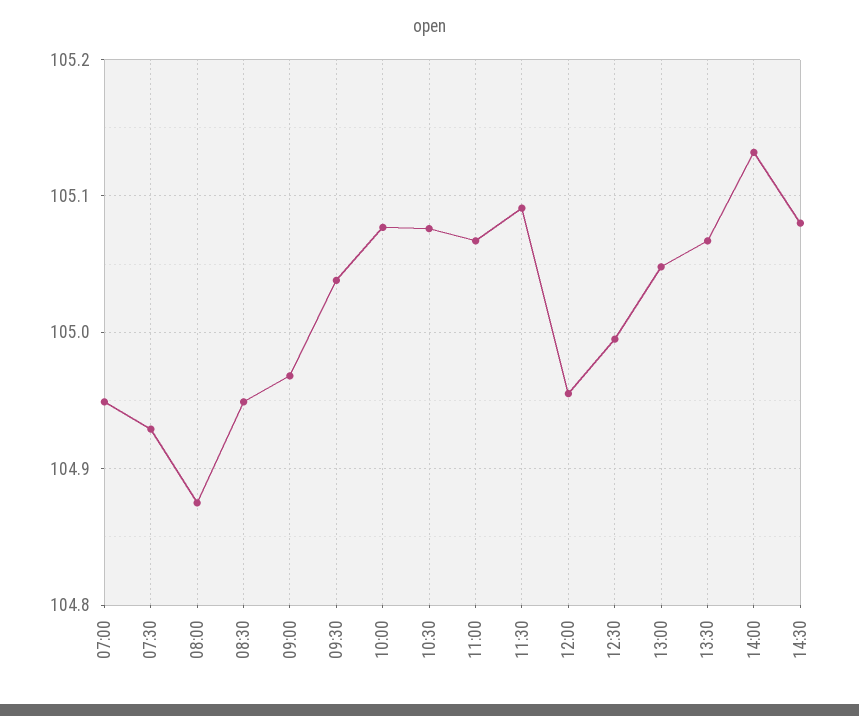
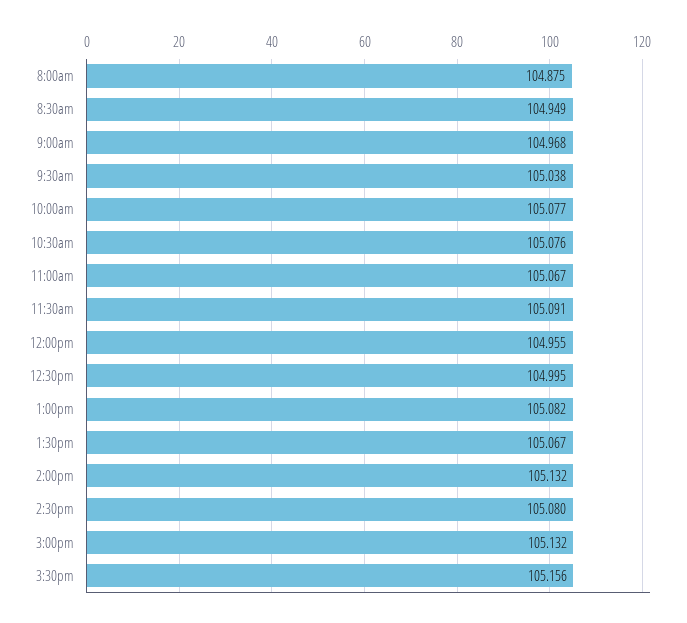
07:00: 104.95 -> none
07:30: 104.93 -> none
13:00: 105.05 -> 105.082
3:00pm: none -> 105.132
3:30pm: none -> 105.156

